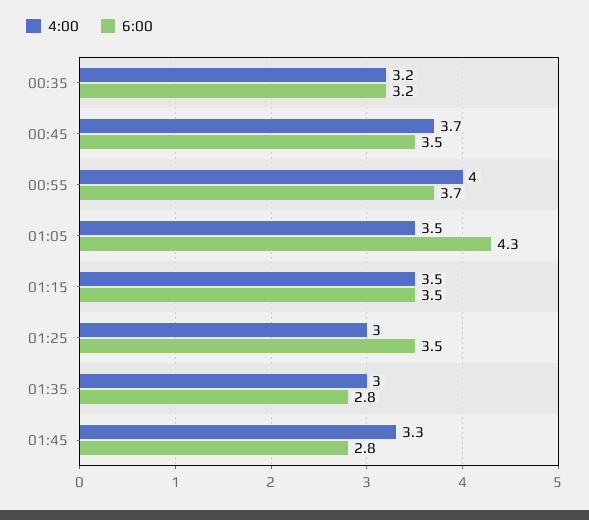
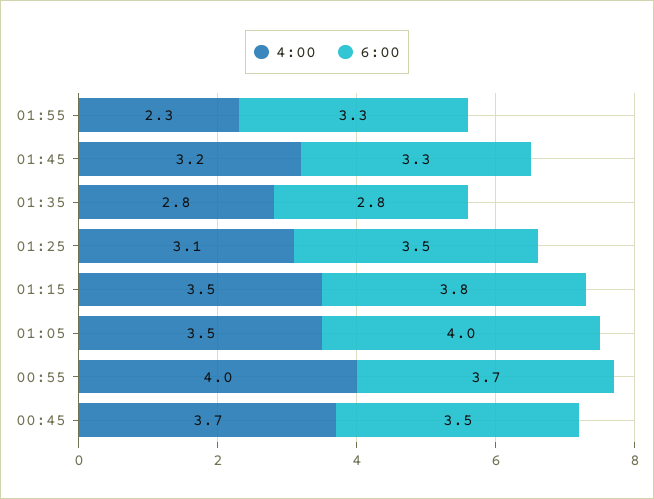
4:00, 00:35: 3.2 -> none
6:00, 00:35: 3.2 -> none
6:00, 01:05: 4.3 -> 4
6:00, 01:15: 3.5 -> 3.8
4:00, 01:25: 3 -> 3.1
4:00, 01:35: 3 -> 2.8
4:00, 01:45: 3.3 -> 3.2
6:00, 01:45: 2.8 -> 3.3
4:00, 01:55: none -> 2.3
6:00, 01:55: none -> 3.3

